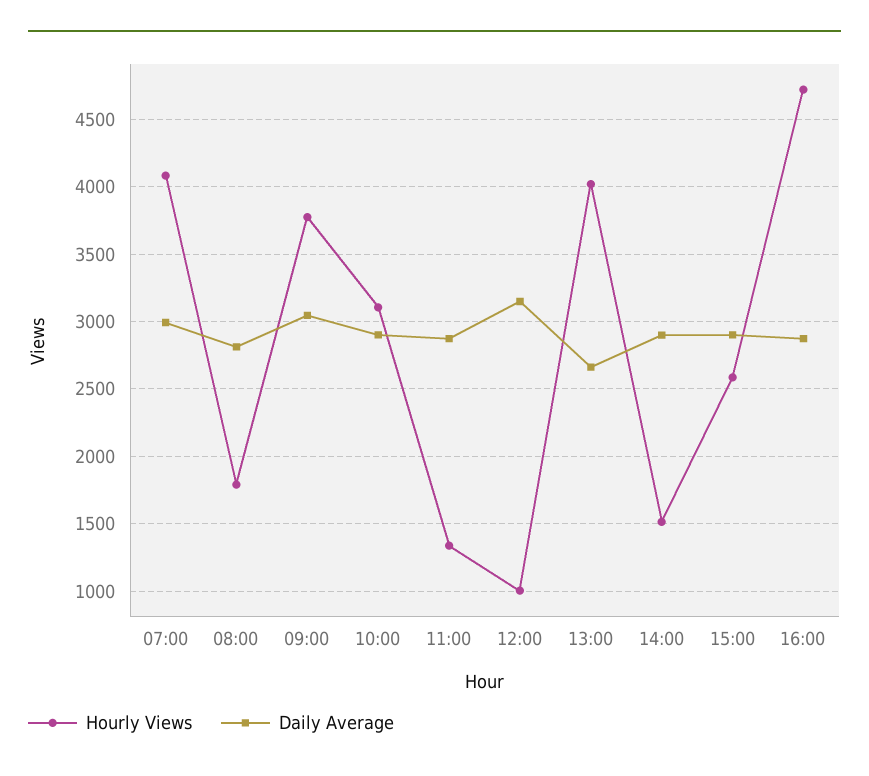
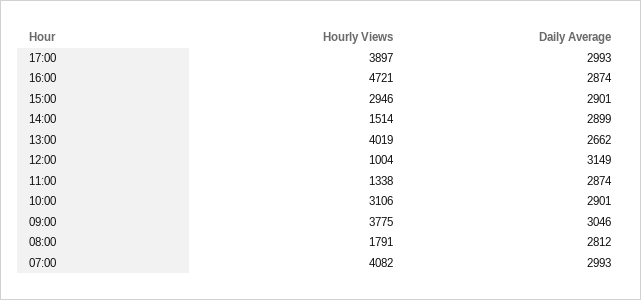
Hourly Views, 15:00: 2600 -> 2946
Hourly Views, 17:00: none -> 3897
Daily Average, 17:00: none -> 2993

